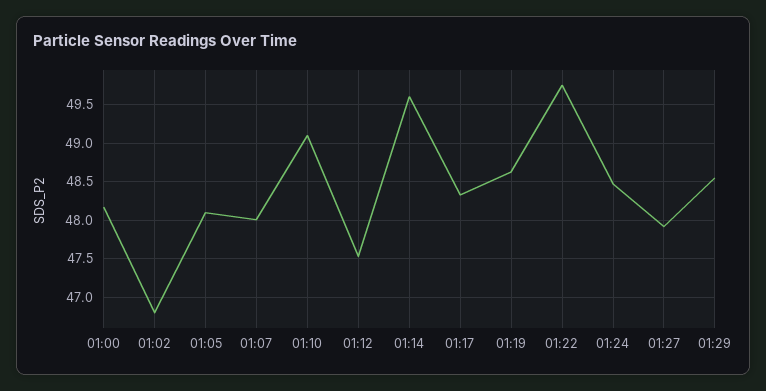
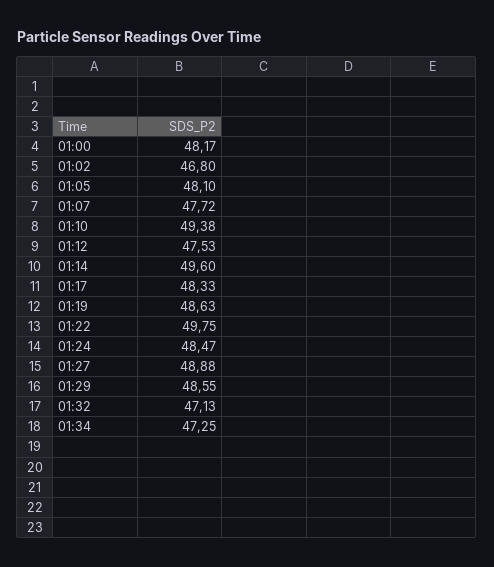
01:07: 48 -> 47.72
01:10: 49.1 -> 49.38
01:27: 47.9 -> 48.88
01:32: none -> 47.13
01:34: none -> 47.25

